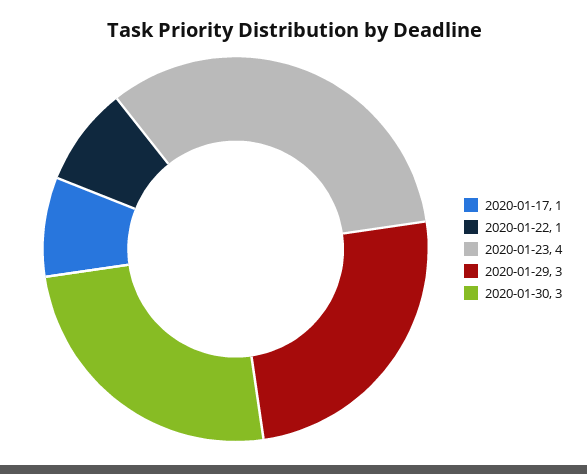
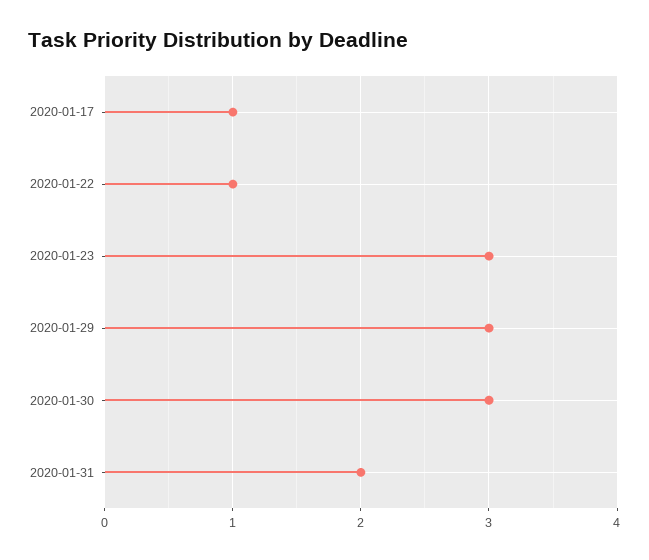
2020-01-23: 4 -> 3
2020-01-31: none -> 2

